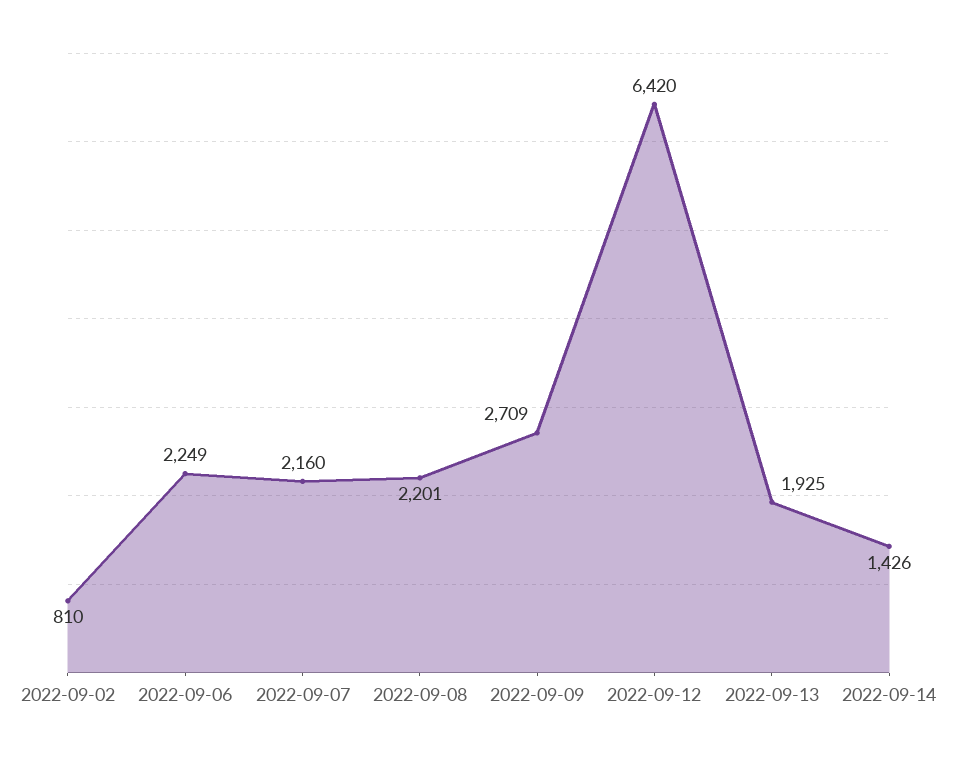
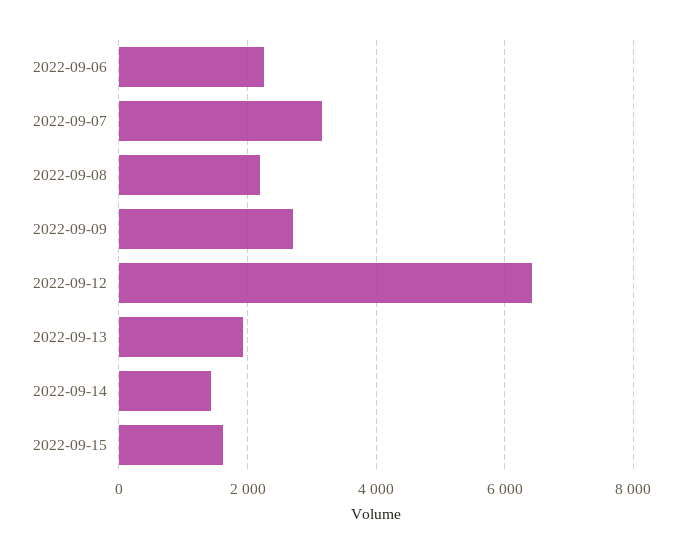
2022-09-02: 810 -> none
2022-09-07: 2160 -> 3200
2022-09-15: none -> 1600

